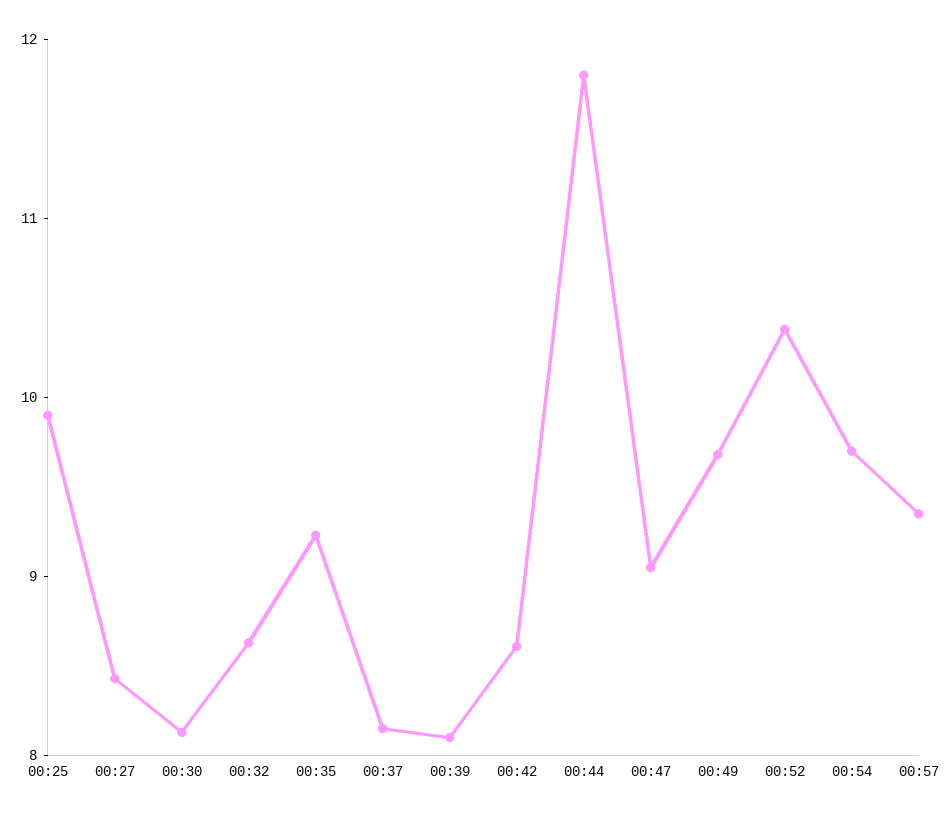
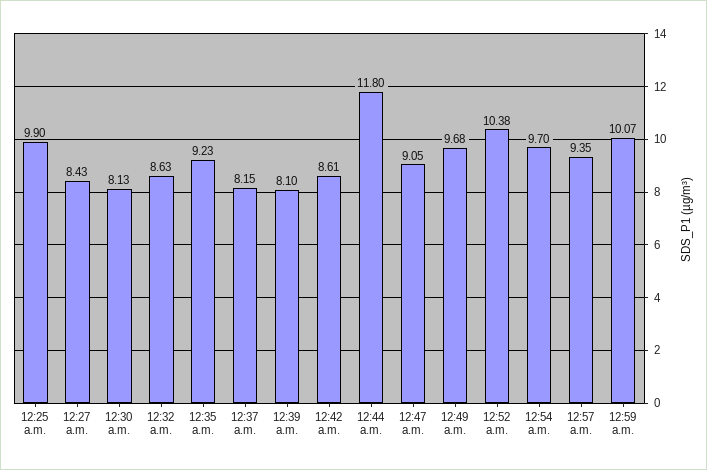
12:59 a.m.: none -> 10.07

